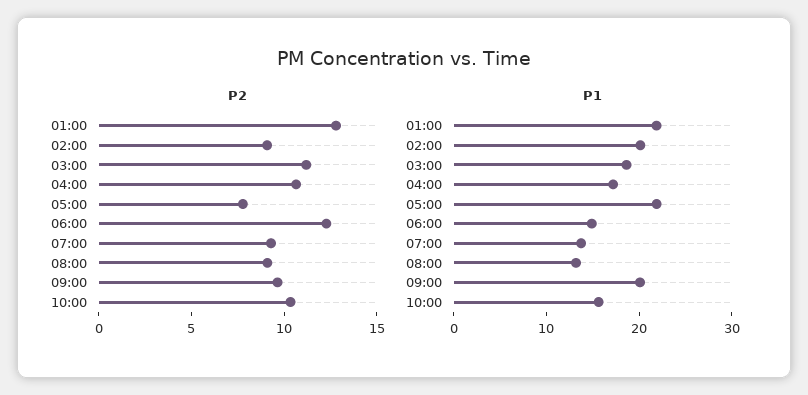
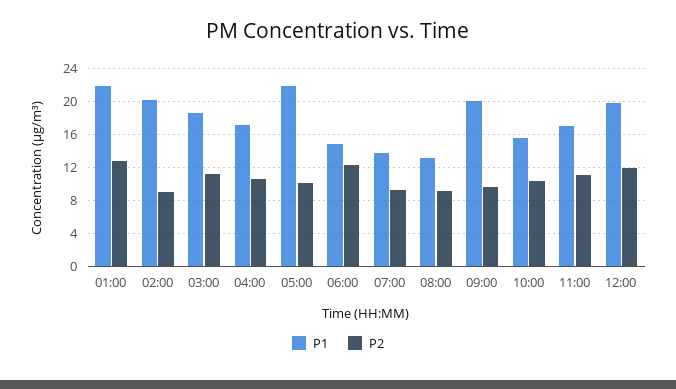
P2, 05:00: 8 -> 10
P1, 11:00: none -> 17
P2, 11:00: none -> 11
P1, 12:00: none -> 20
P2, 12:00: none -> 12

